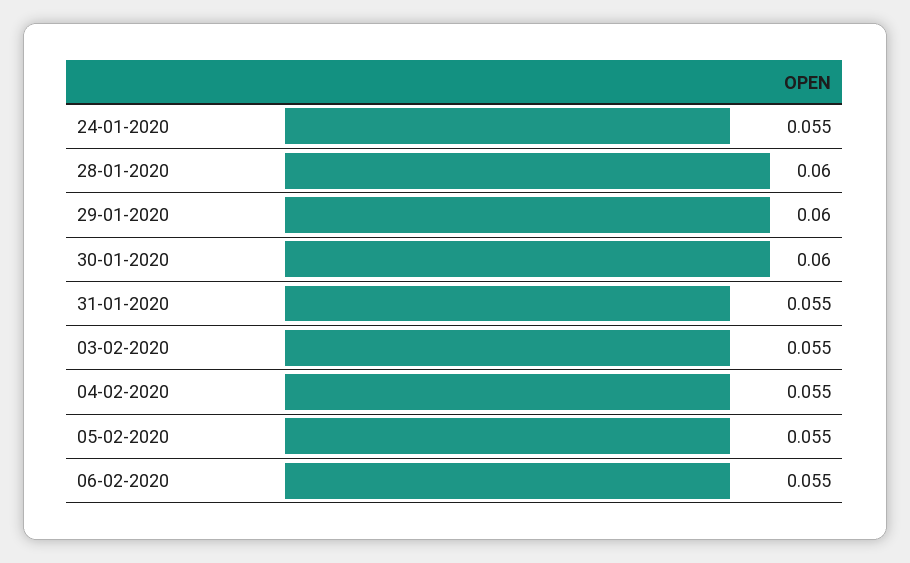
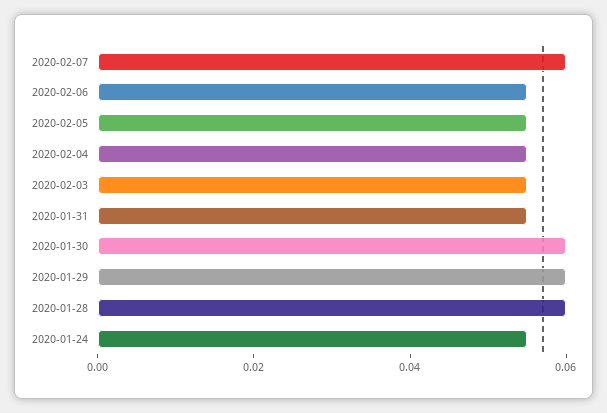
2020-02-07: none -> 0.06

